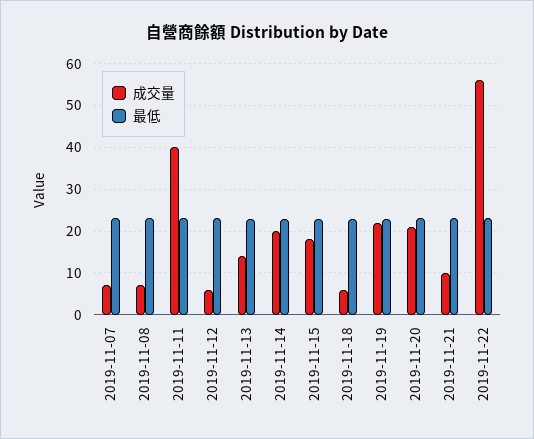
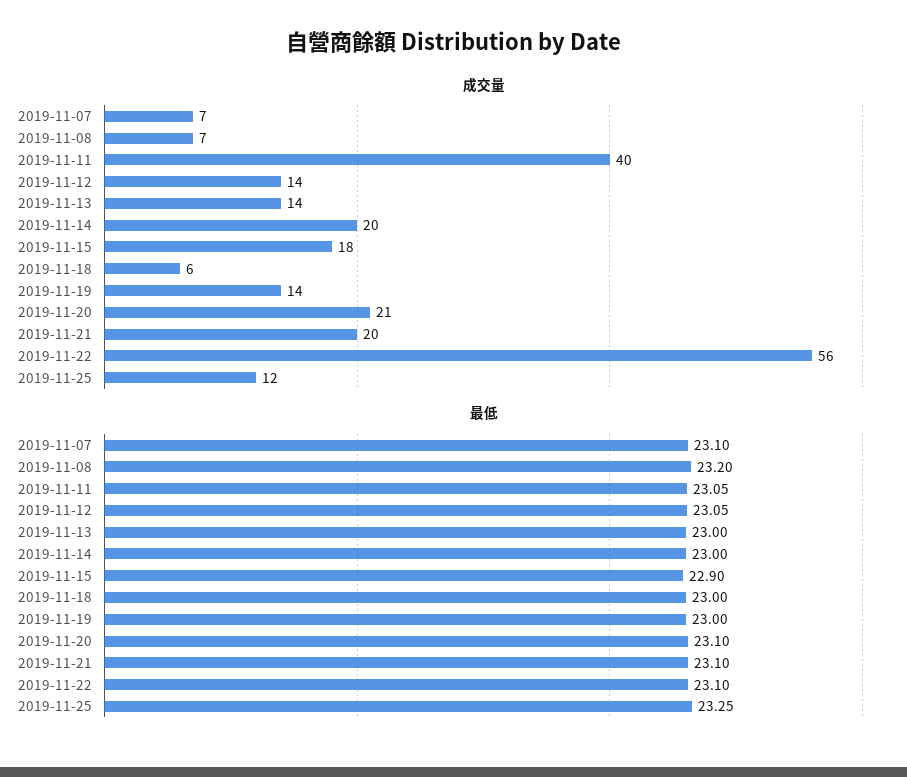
成交量, 2019-11-12: 6 -> 14
成交量, 2019-11-19: 22 -> 14
成交量, 2019-11-21: 10 -> 20
成交量, 2019-11-25: none -> 12
最低, 2019-11-25: none -> 23.25

